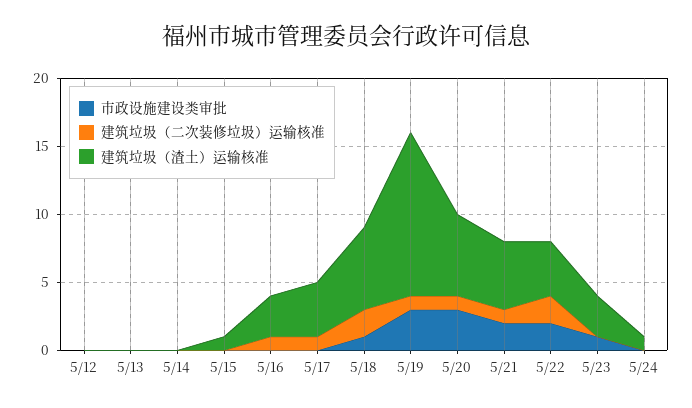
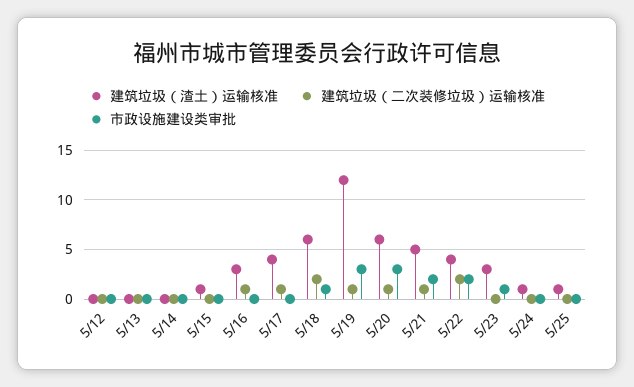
建筑垃圾（渣土）运输核准, 5/25: none -> 1
建筑垃圾（二次装修垃圾）运输核准, 5/25: none -> 0
市政设施建设类审批, 5/25: none -> 0

